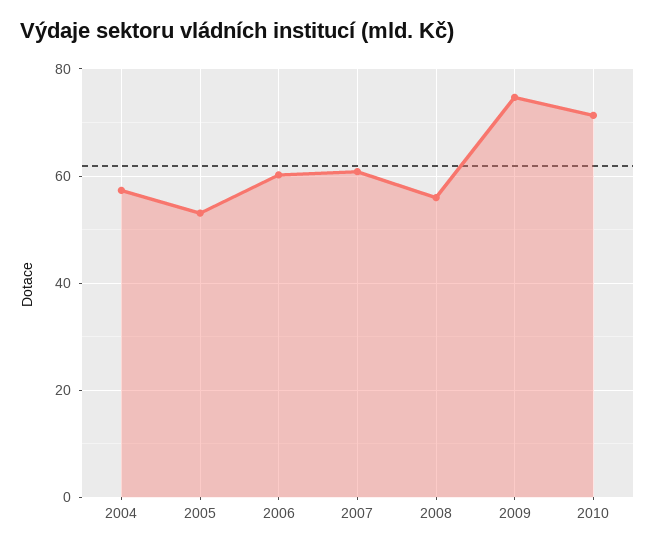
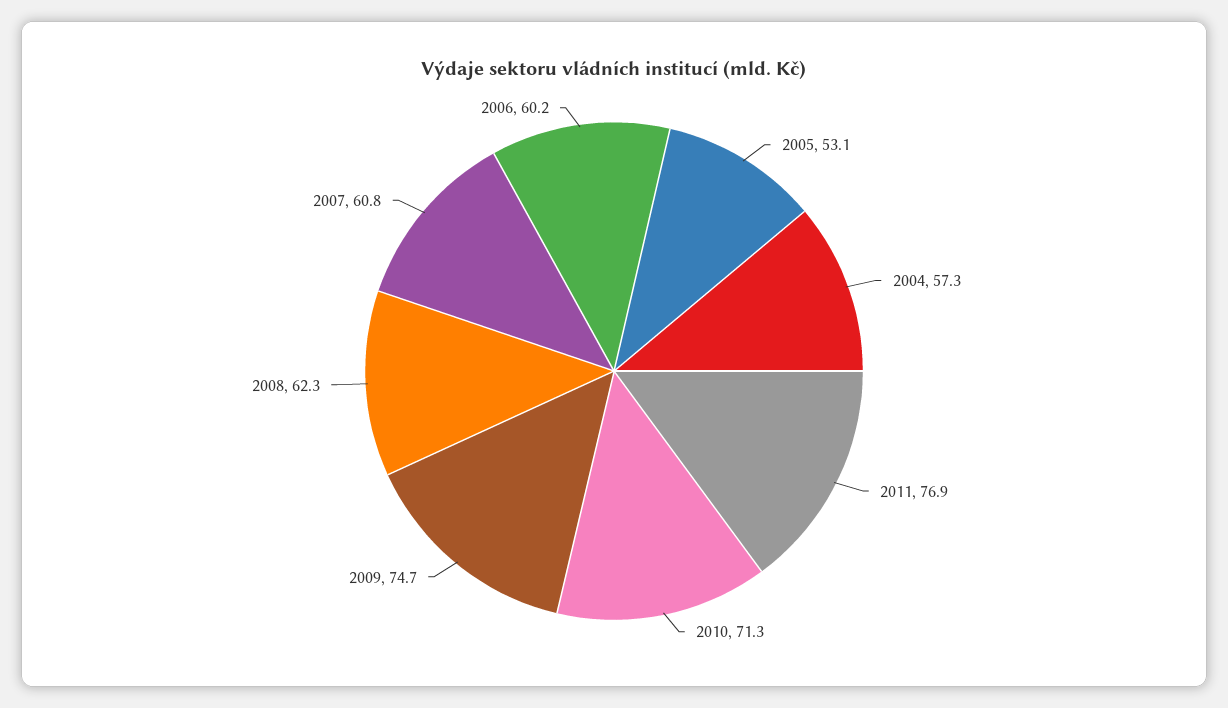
2008: 56 -> 62.3
2011: none -> 76.9

